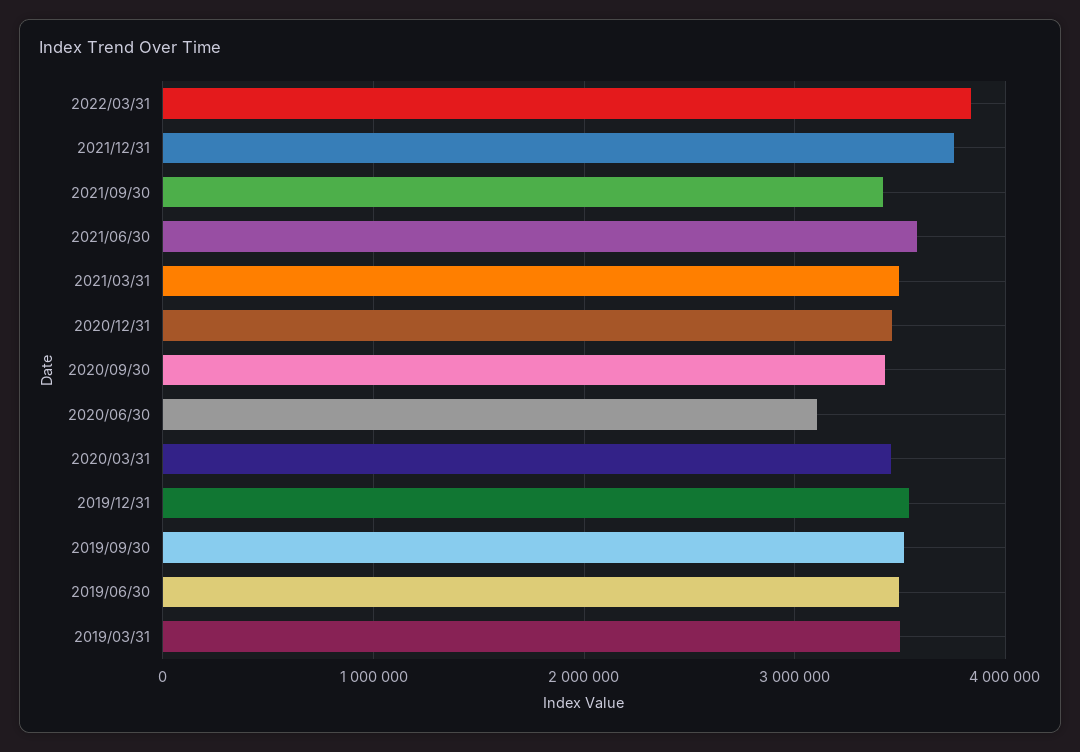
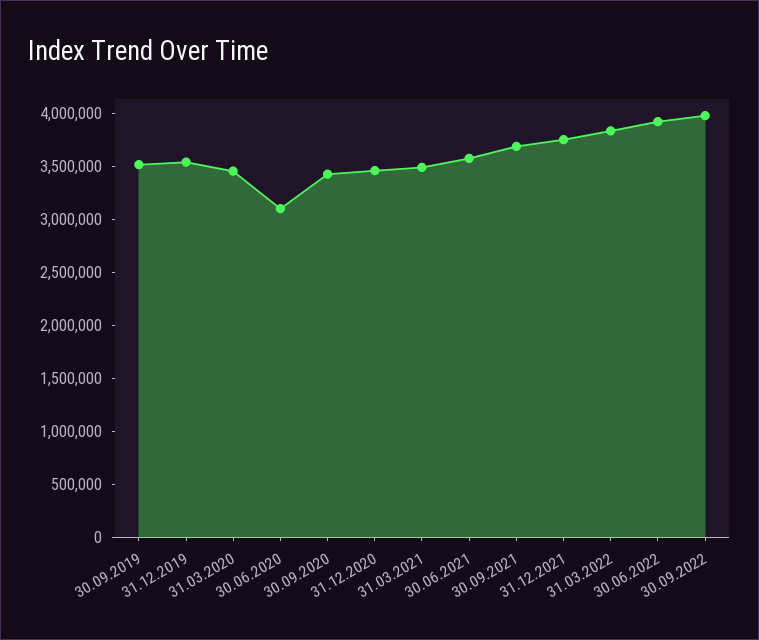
2021/09/30: 3400000 -> 3700000
2019/06/30: 3500000 -> none
2019/03/31: 3500000 -> none
30.06.2022: none -> 3900000
30.09.2022: none -> 4000000

